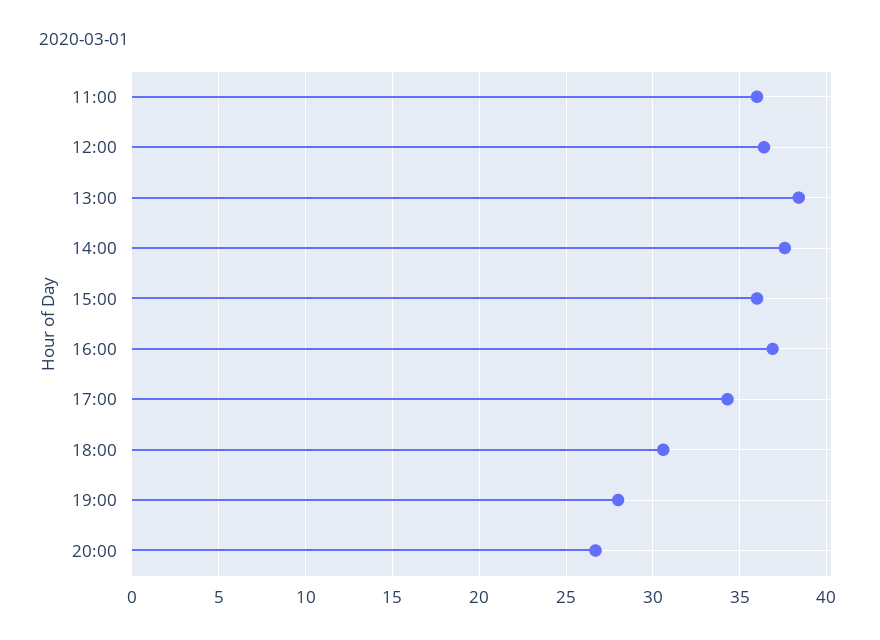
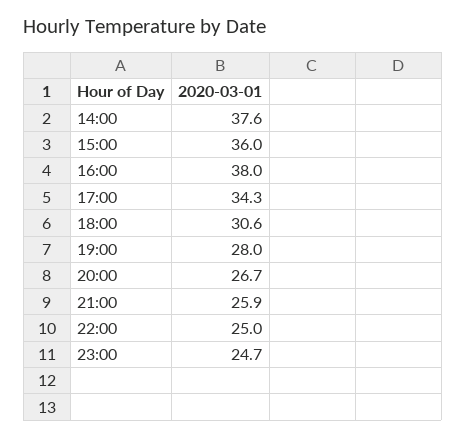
11:00: 36 -> none
12:00: 36.5 -> none
13:00: 38.5 -> none
16:00: 37 -> 38
21:00: none -> 25.9
22:00: none -> 25
23:00: none -> 24.7

